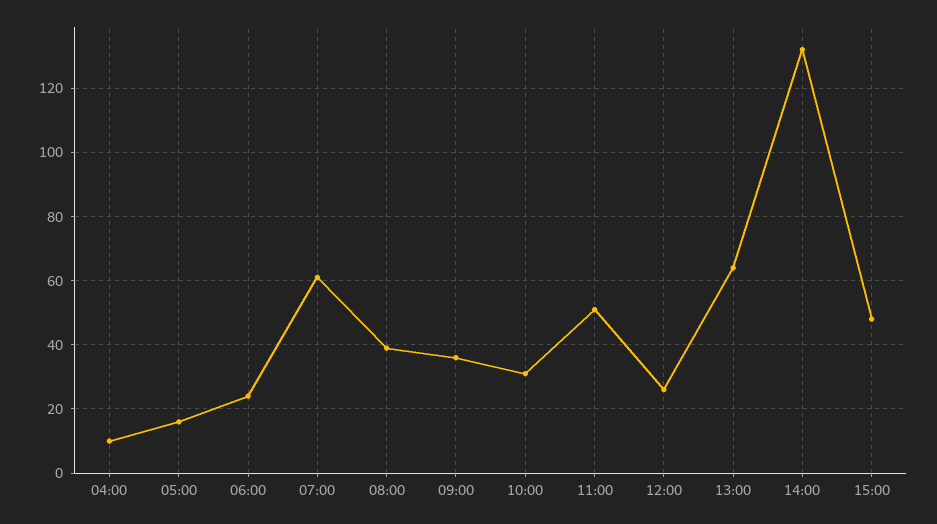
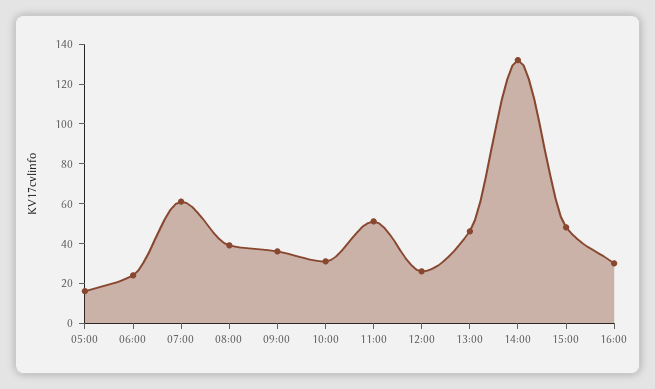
04:00: 10 -> none
13:00: 65 -> 45
16:00: none -> 30

